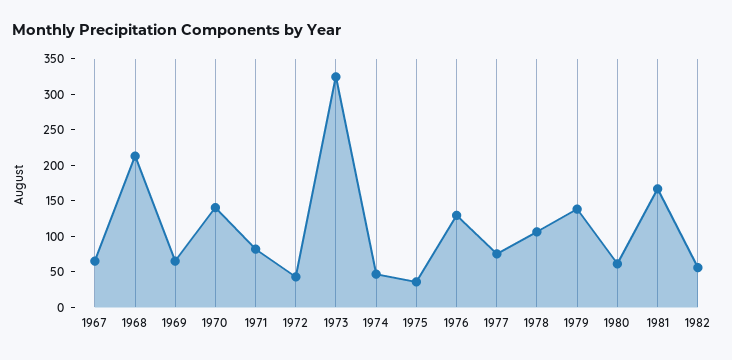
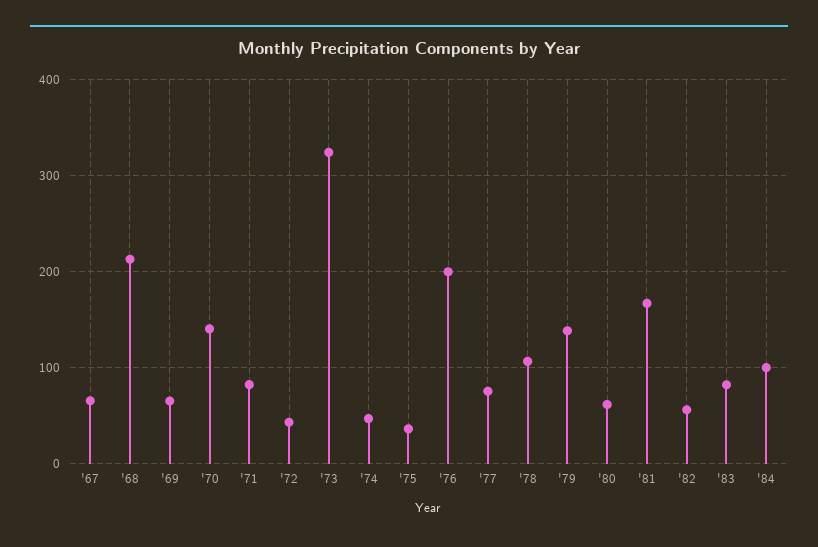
1976: 125 -> 200
'83: none -> 80
'84: none -> 100

